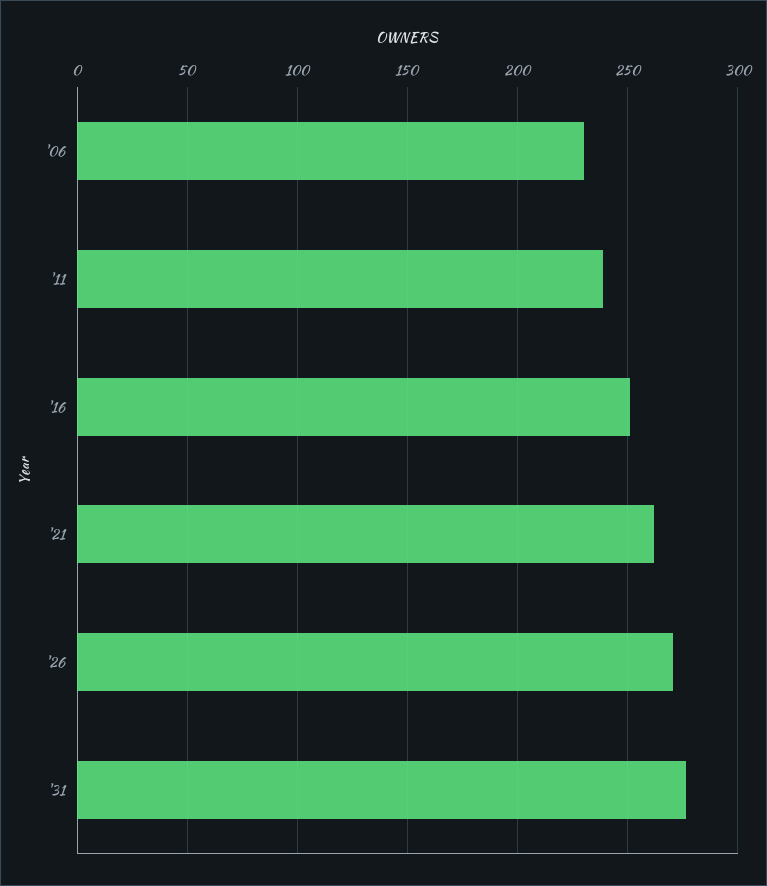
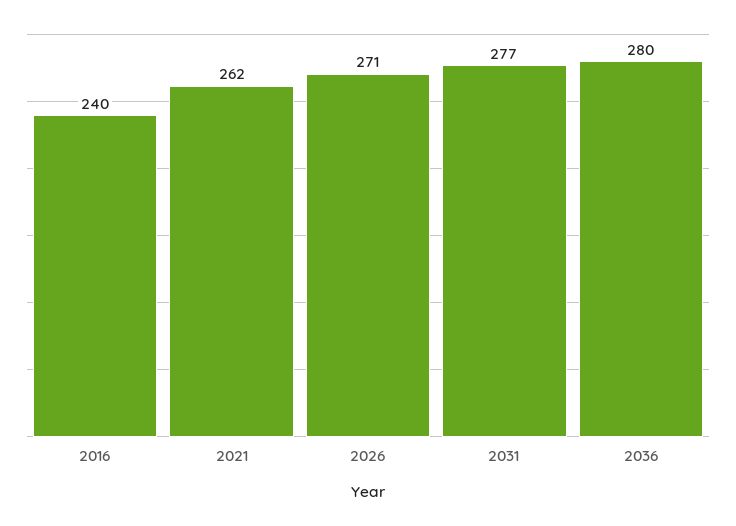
'06: 230 -> none
'11: 240 -> none
'16: 250 -> 240
2036: none -> 280

